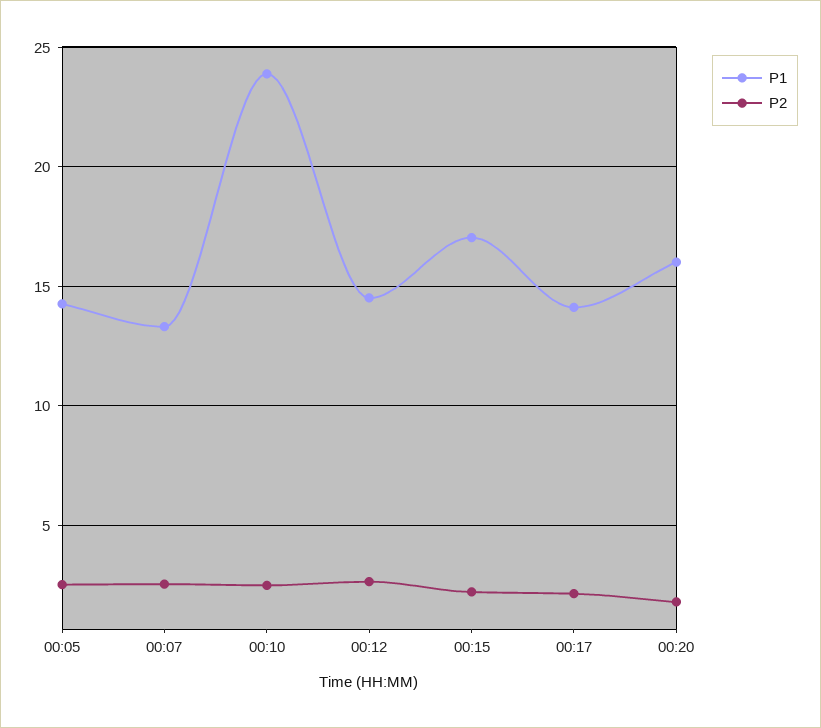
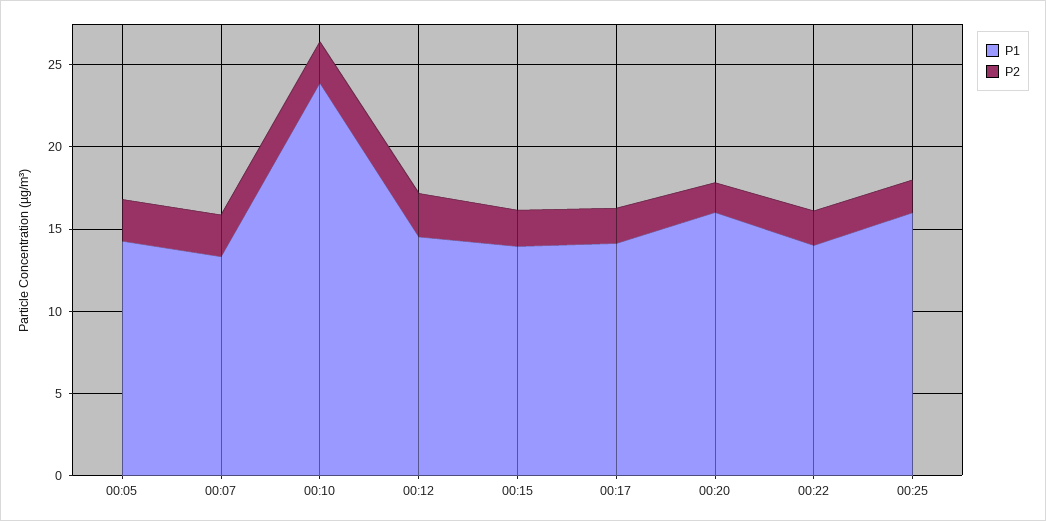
P1, 00:15: 17 -> 14
P1, 00:22: none -> 14
P2, 00:22: none -> 2
P1, 00:25: none -> 16
P2, 00:25: none -> 2

